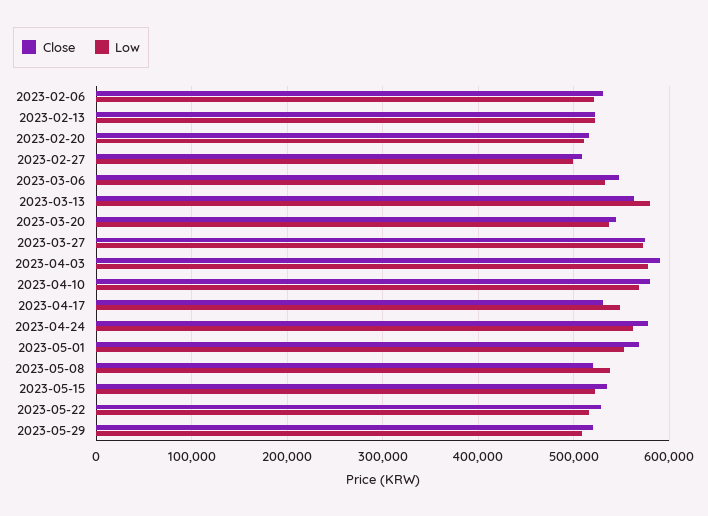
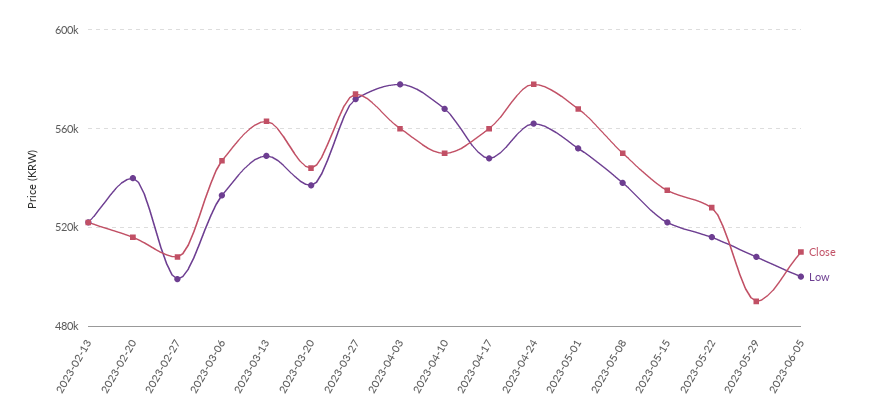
Close, 2023-02-06: 530000 -> none
Low, 2023-02-06: 520000 -> none
Low, 2023-02-20: 510000 -> 540000
Low, 2023-03-13: 580000 -> 550000
Close, 2023-04-03: 590000 -> 560000
Close, 2023-04-10: 580000 -> 550000
Close, 2023-04-17: 530000 -> 560000
Close, 2023-05-08: 520000 -> 550000
Close, 2023-05-29: 520000 -> 490000
Close, 2023-06-05: none -> 510000
Low, 2023-06-05: none -> 500000

